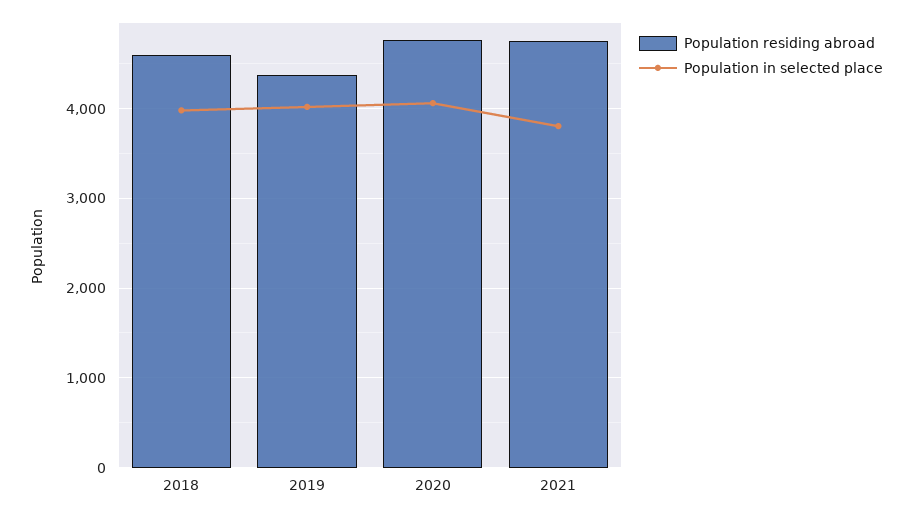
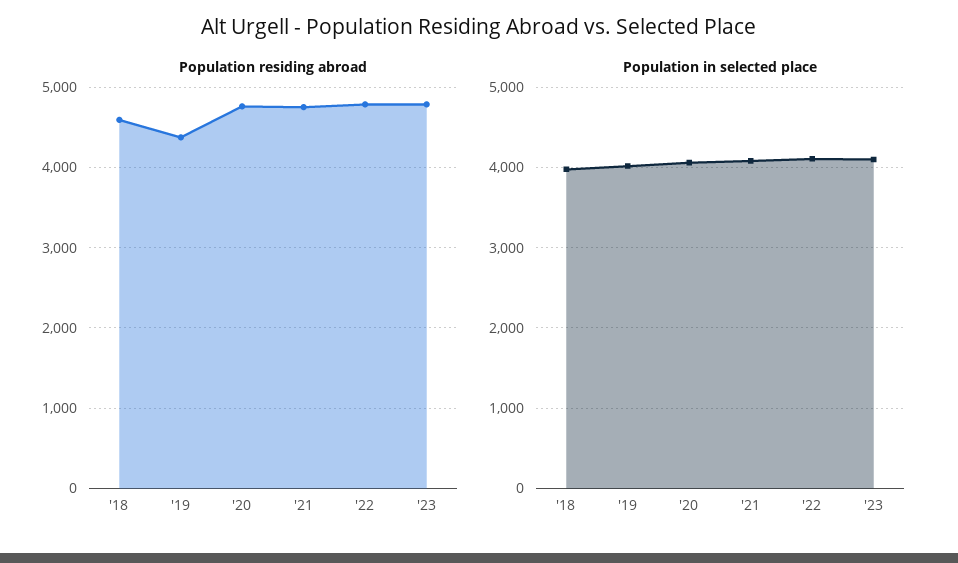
Population in selected place, 2021: 3800 -> 4100
Population residing abroad, '22: none -> 4800
Population residing abroad, '23: none -> 4800
Population in selected place, '22: none -> 4100
Population in selected place, '23: none -> 4100

